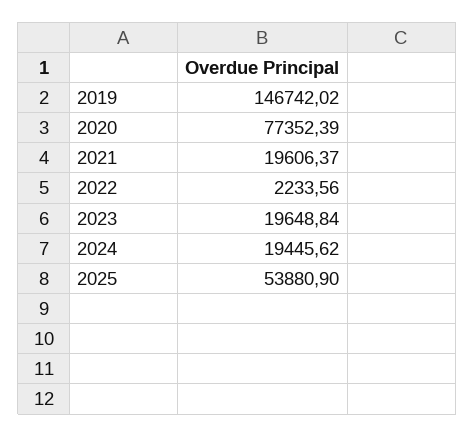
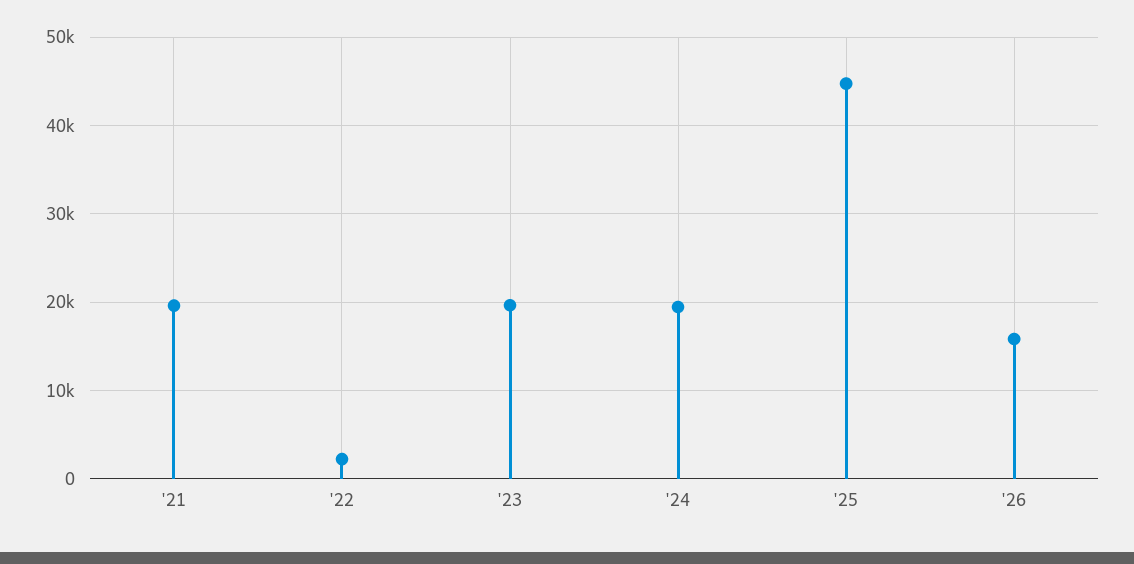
2019: 146742.02 -> none
2020: 77352.39 -> none
2025: 53880.9 -> 45000
'26: none -> 16000

